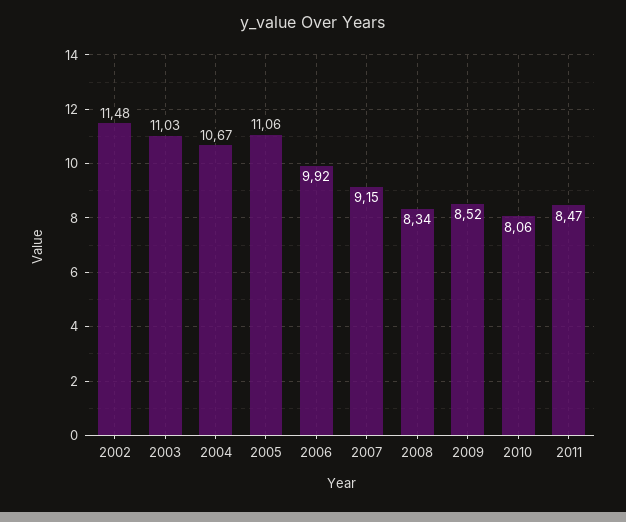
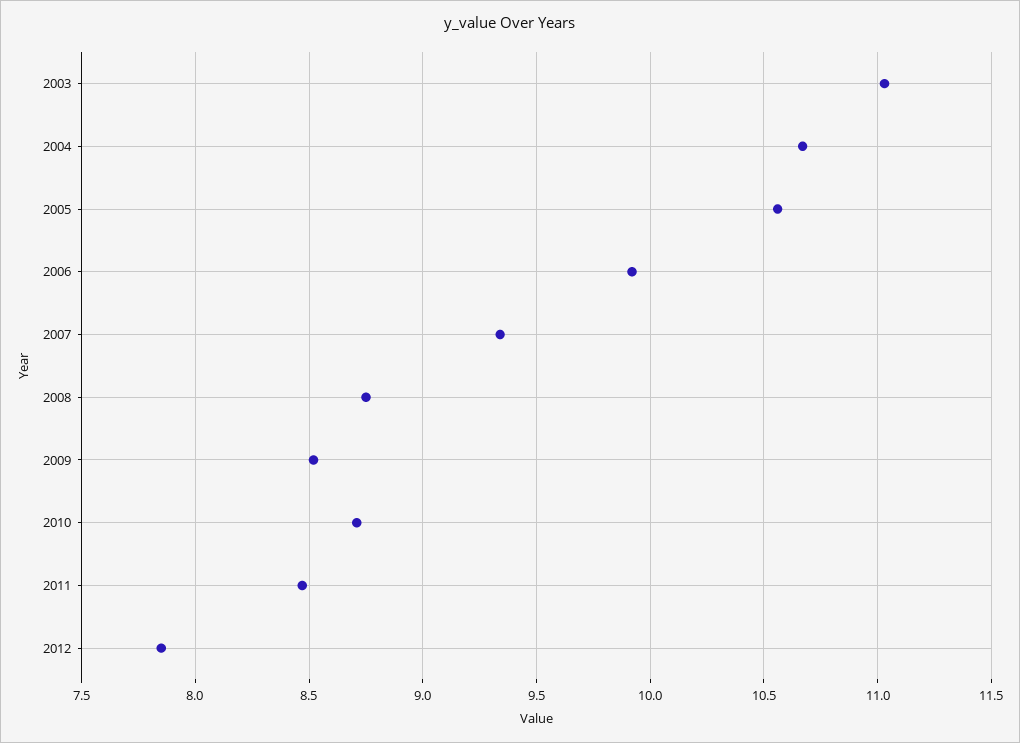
2002: 11.48 -> none
2005: 11.06 -> 10.55
2007: 9.15 -> 9.35
2008: 8.34 -> 8.75
2010: 8.06 -> 8.7
2012: none -> 7.85

